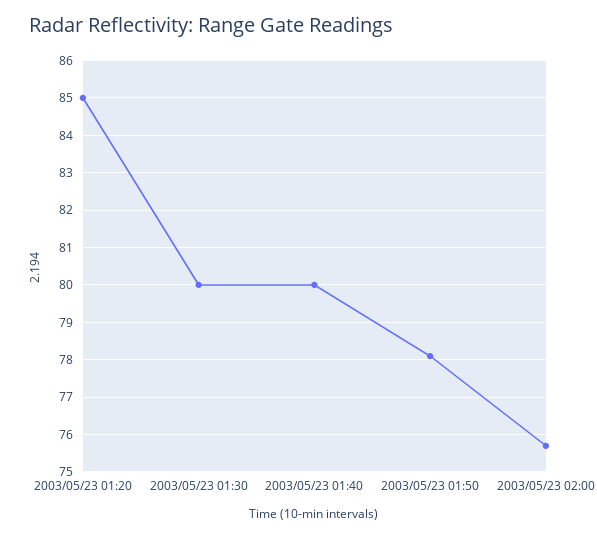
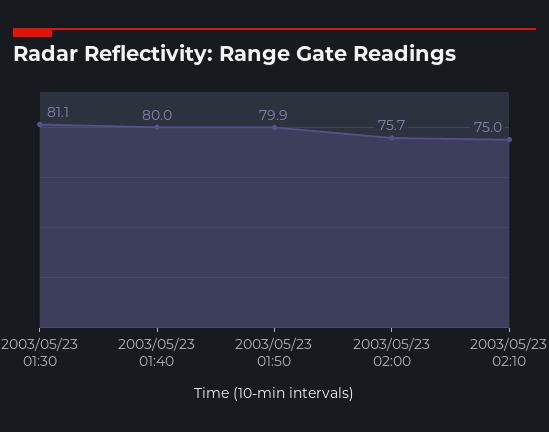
2003/05/23 01:20: 85 -> none
2003/05/23 01:30: 80 -> 81.1
2003/05/23 01:50: 78 -> 79.9
2003/05/23 02:10: none -> 75

